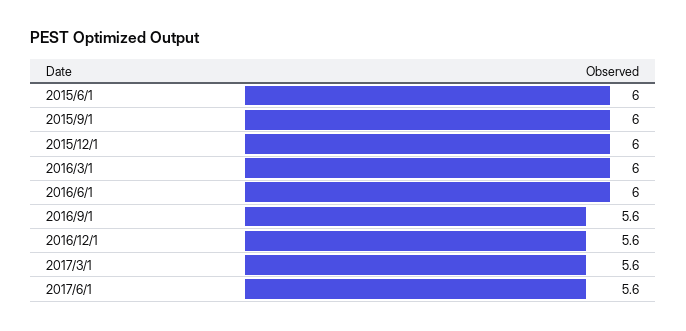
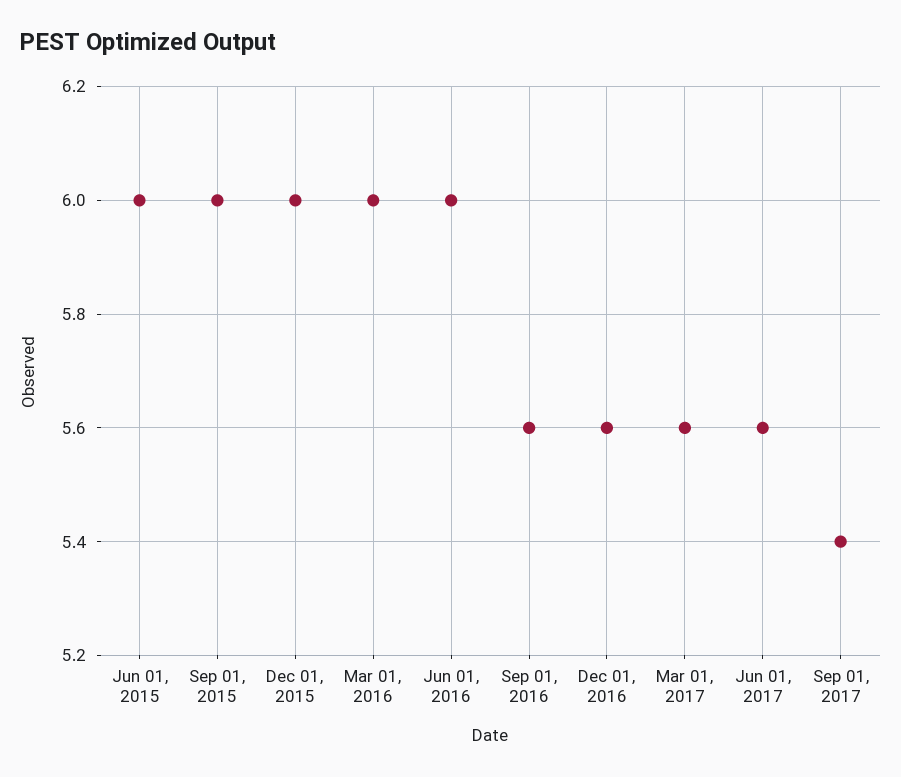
Sep 01, 2017: none -> 5.4

